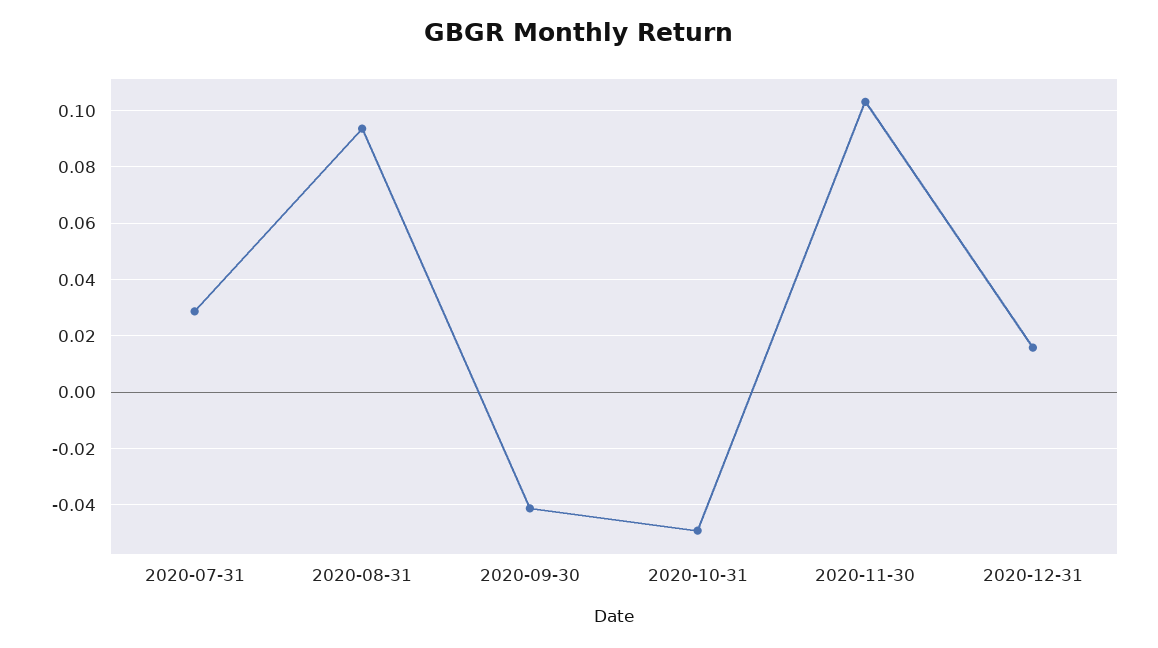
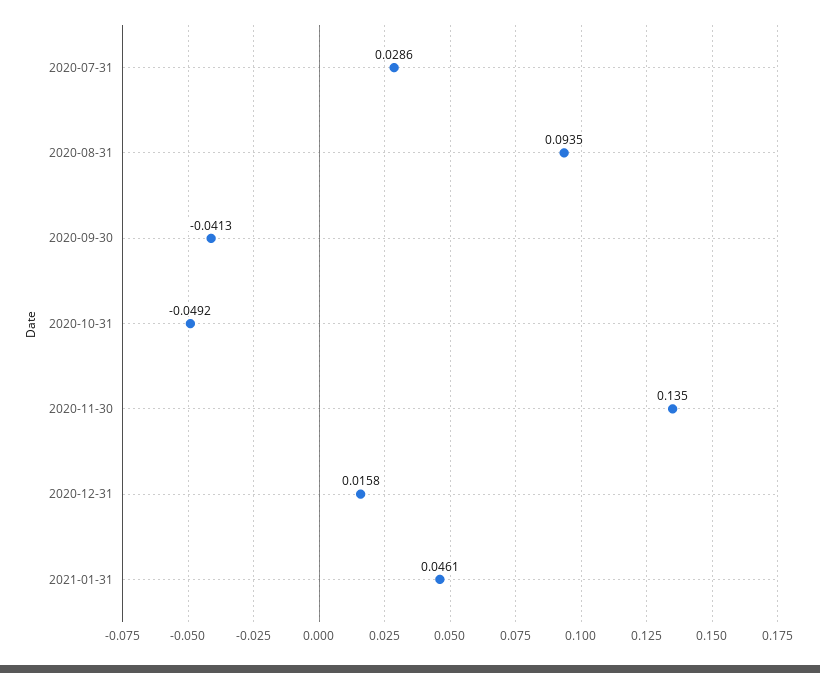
2020-11-30: 0.1025 -> 0.135
2021-01-31: none -> 0.0461

